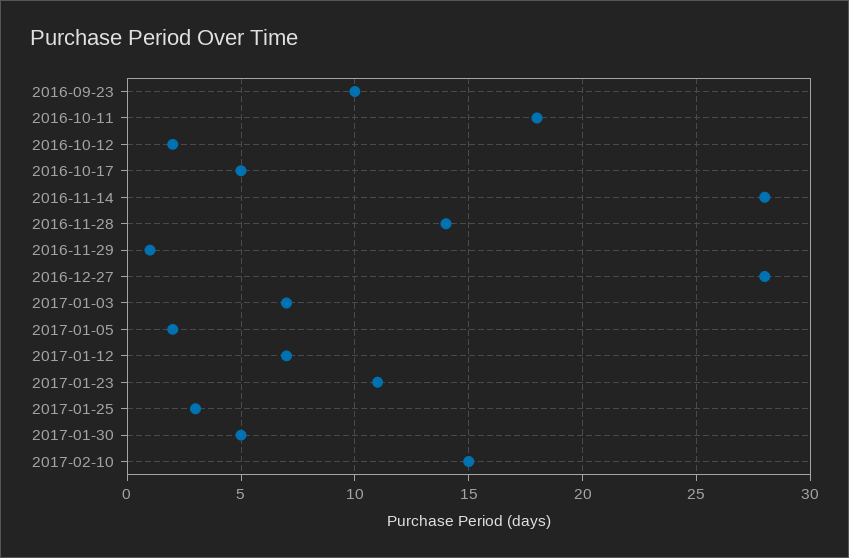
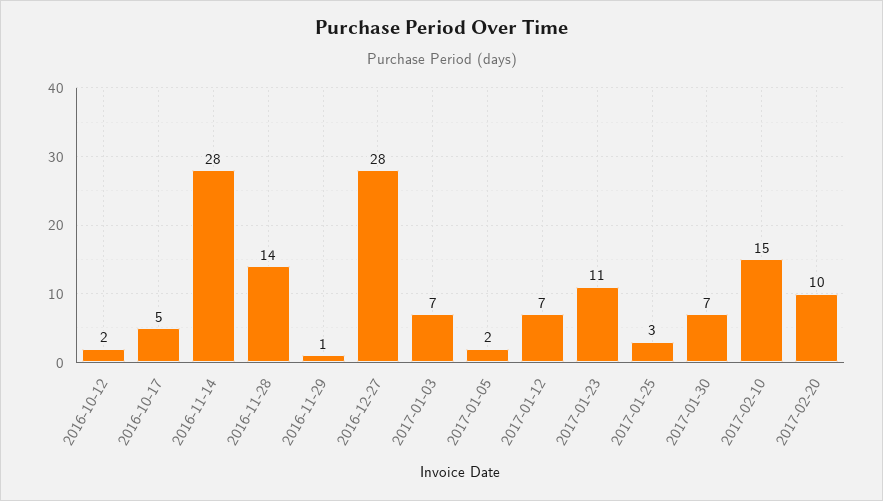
2016-09-23: 10 -> none
2016-10-11: 18 -> none
2017-01-30: 5 -> 7
2017-02-20: none -> 10

